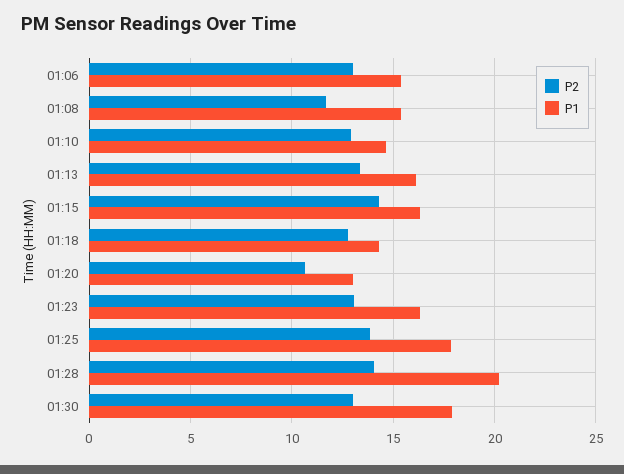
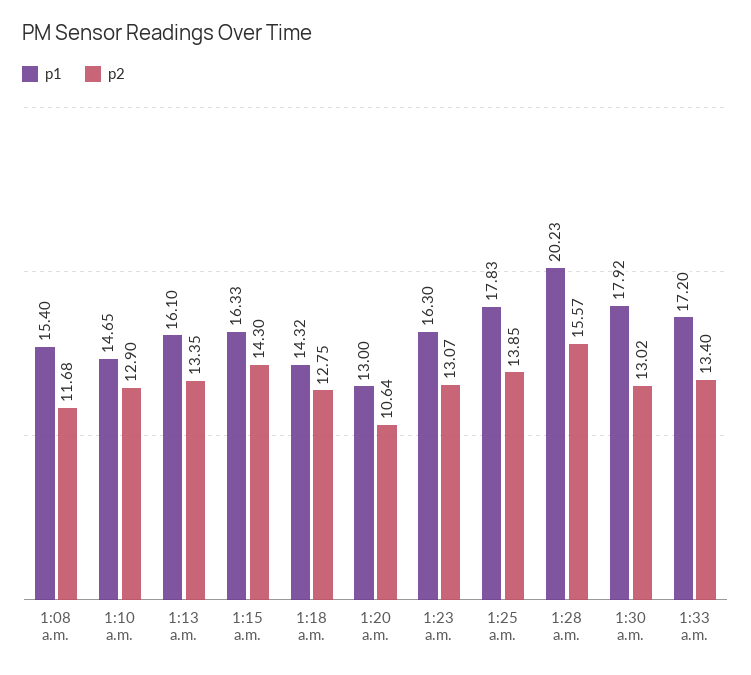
P2, 01:06: 13 -> none
P1, 01:06: 15.5 -> none
P2, 01:28: 14 -> 15.57
P1, 1:33 a.m.: none -> 17.2
P2, 1:33 a.m.: none -> 13.4

